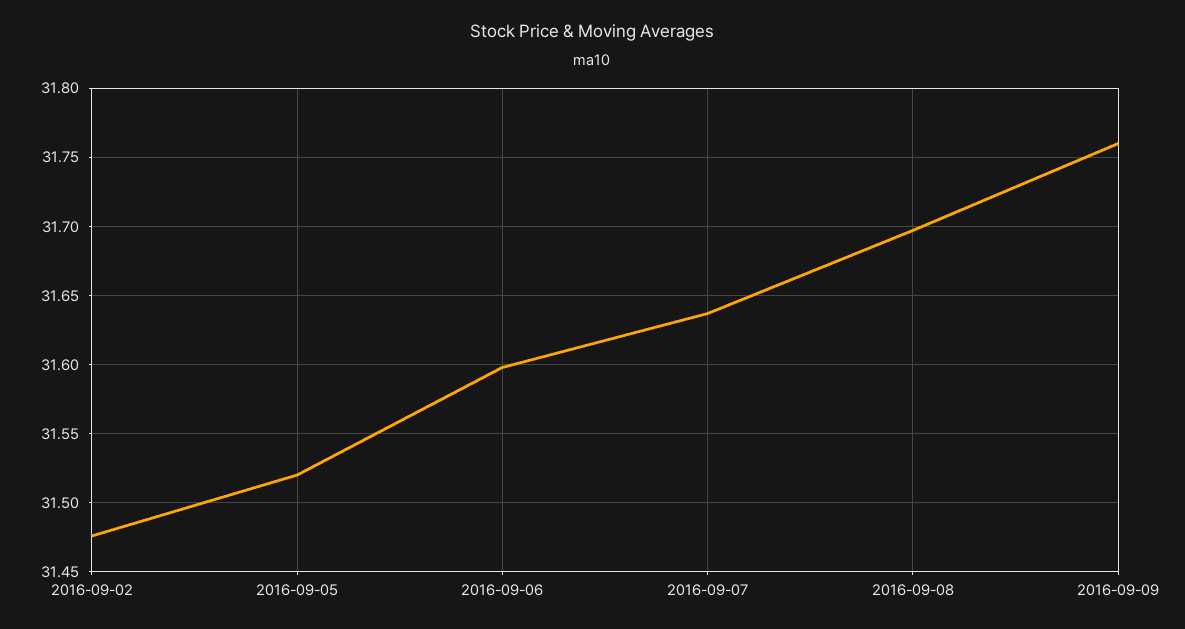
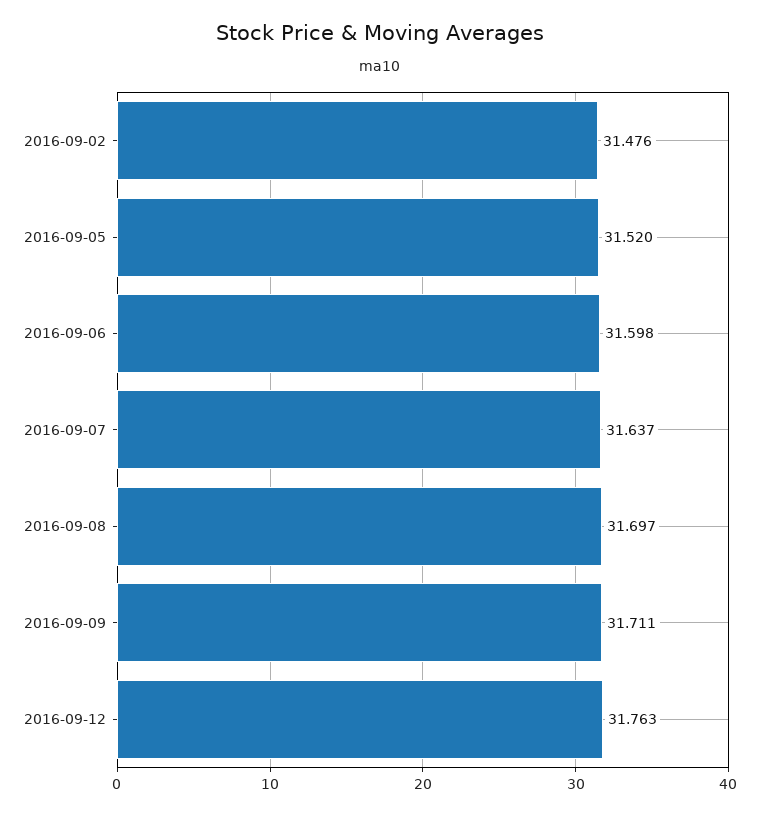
2016-09-09: 31.76 -> 31.711
2016-09-12: none -> 31.763

